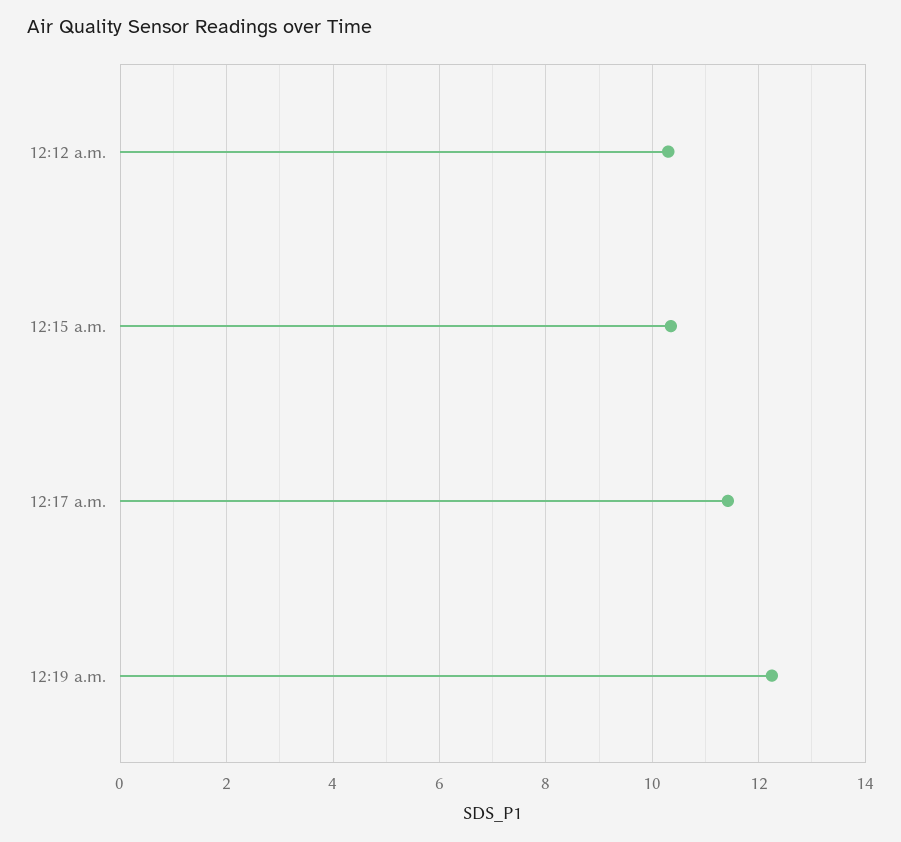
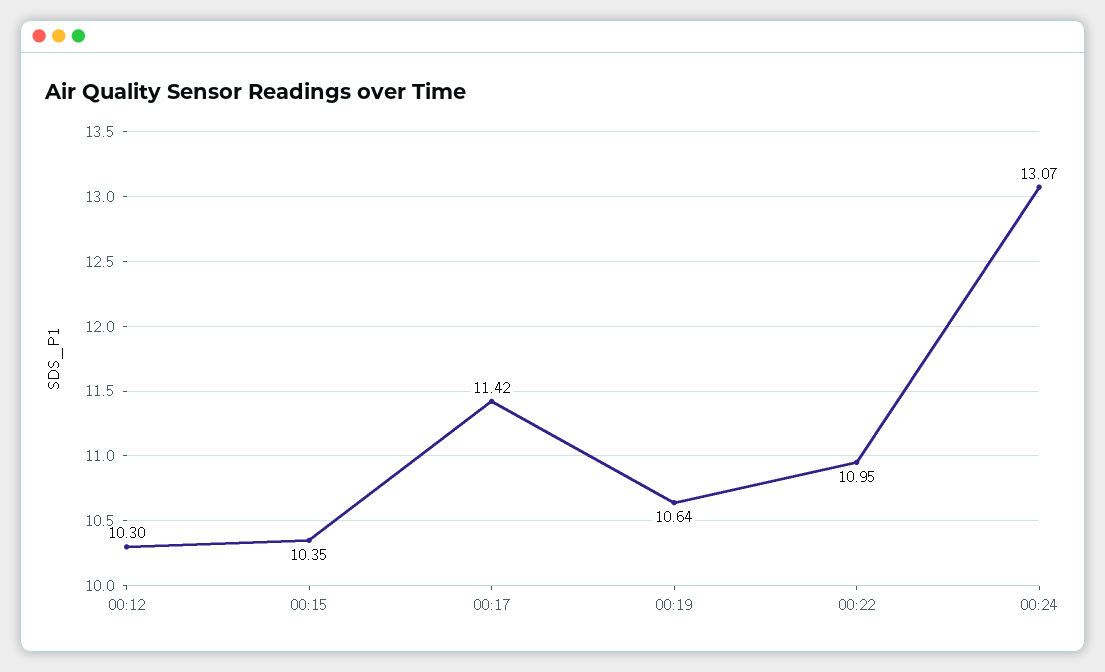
12:19 a.m.: 12.2 -> 10.64
00:22: none -> 10.95
00:24: none -> 13.07

